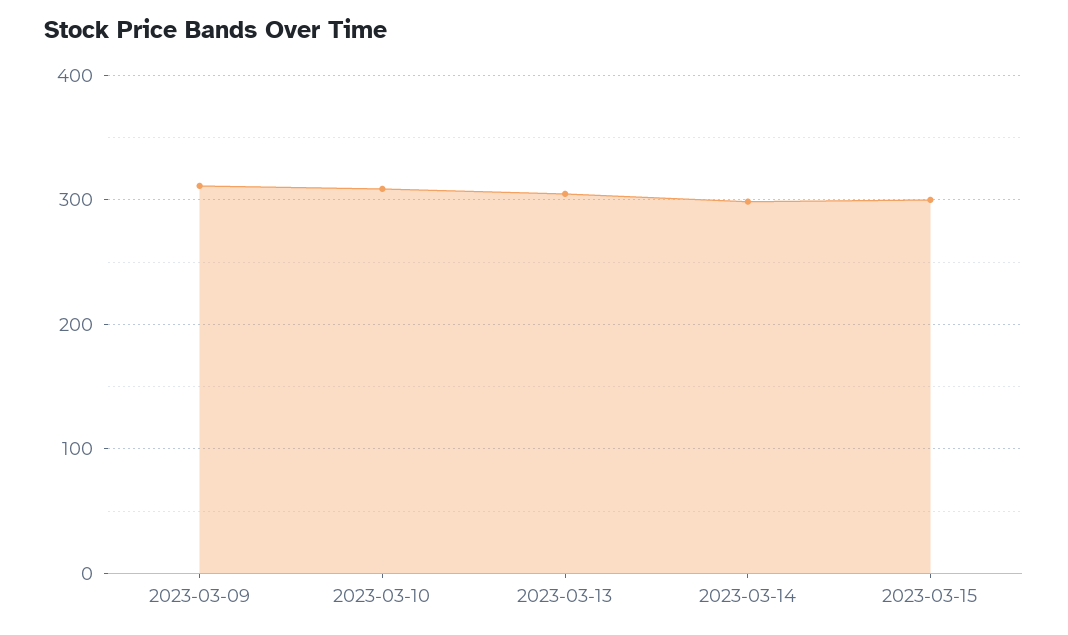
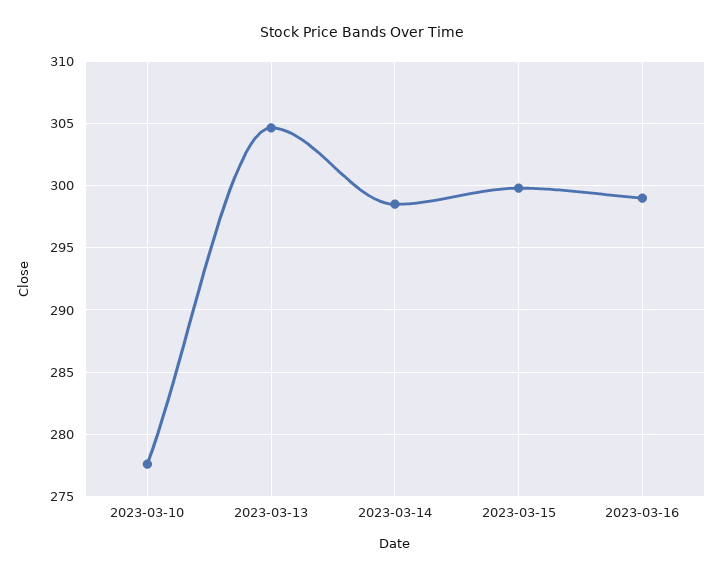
2023-03-09: 310 -> none
2023-03-10: 310 -> 277.5
2023-03-16: none -> 299

